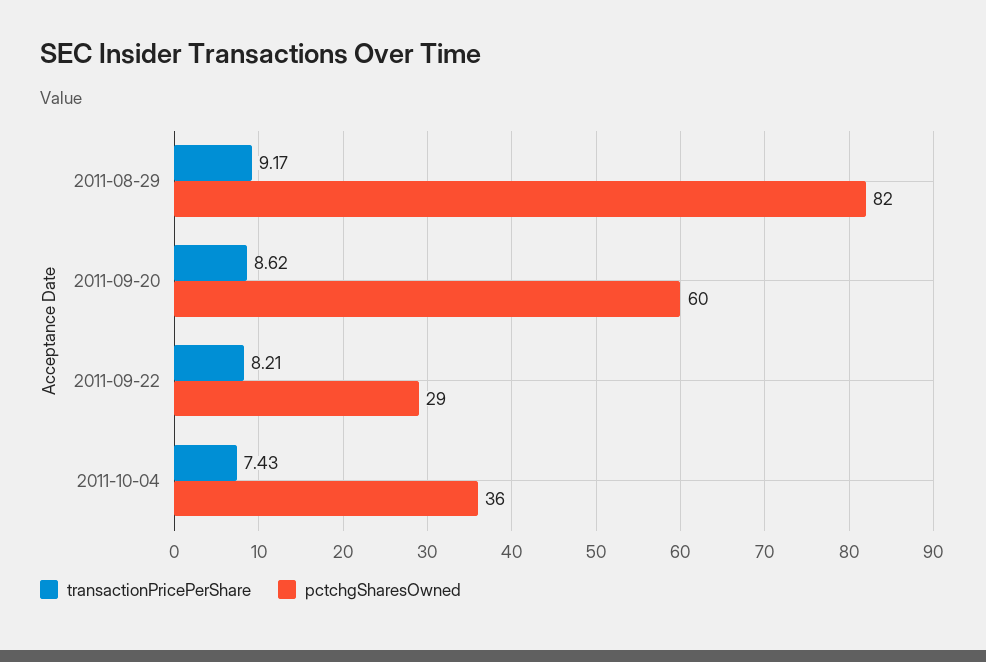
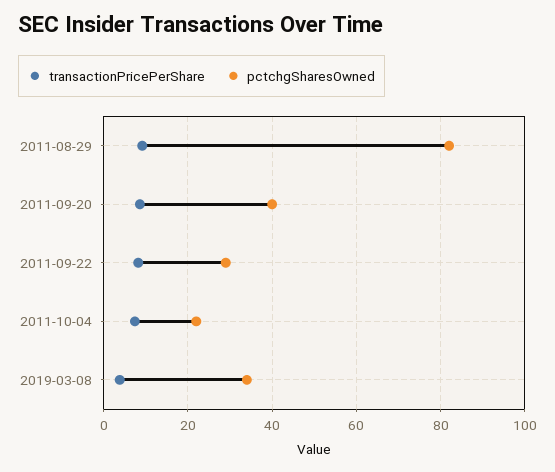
pctchgSharesOwned, 2011-09-20: 60 -> 40
pctchgSharesOwned, 2011-10-04: 36 -> 22
transactionPricePerShare, 2019-03-08: none -> 4
pctchgSharesOwned, 2019-03-08: none -> 34

